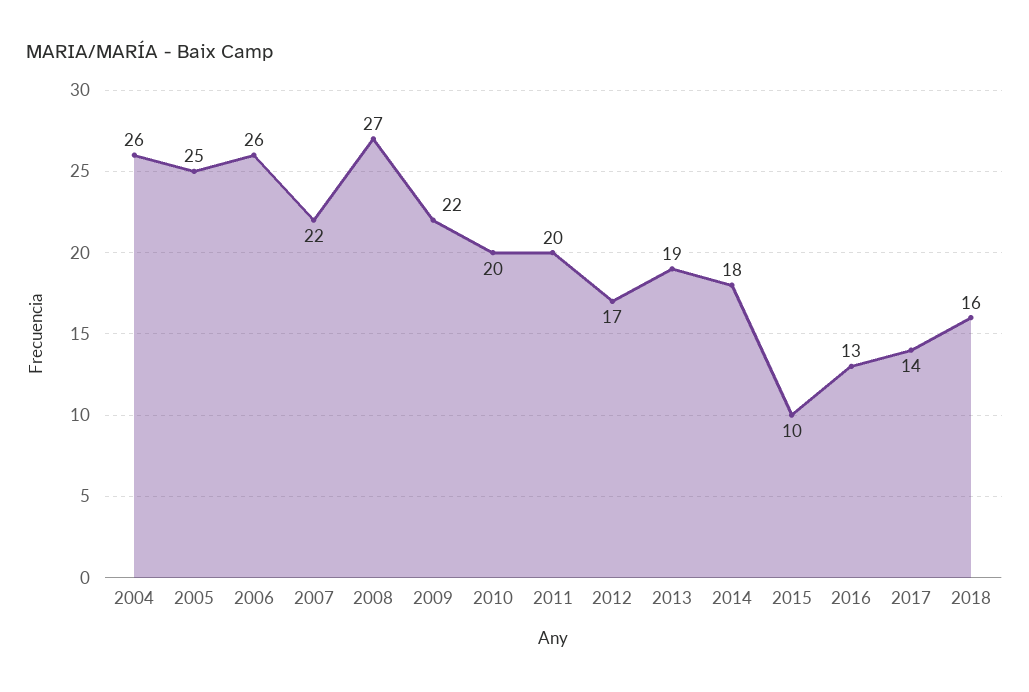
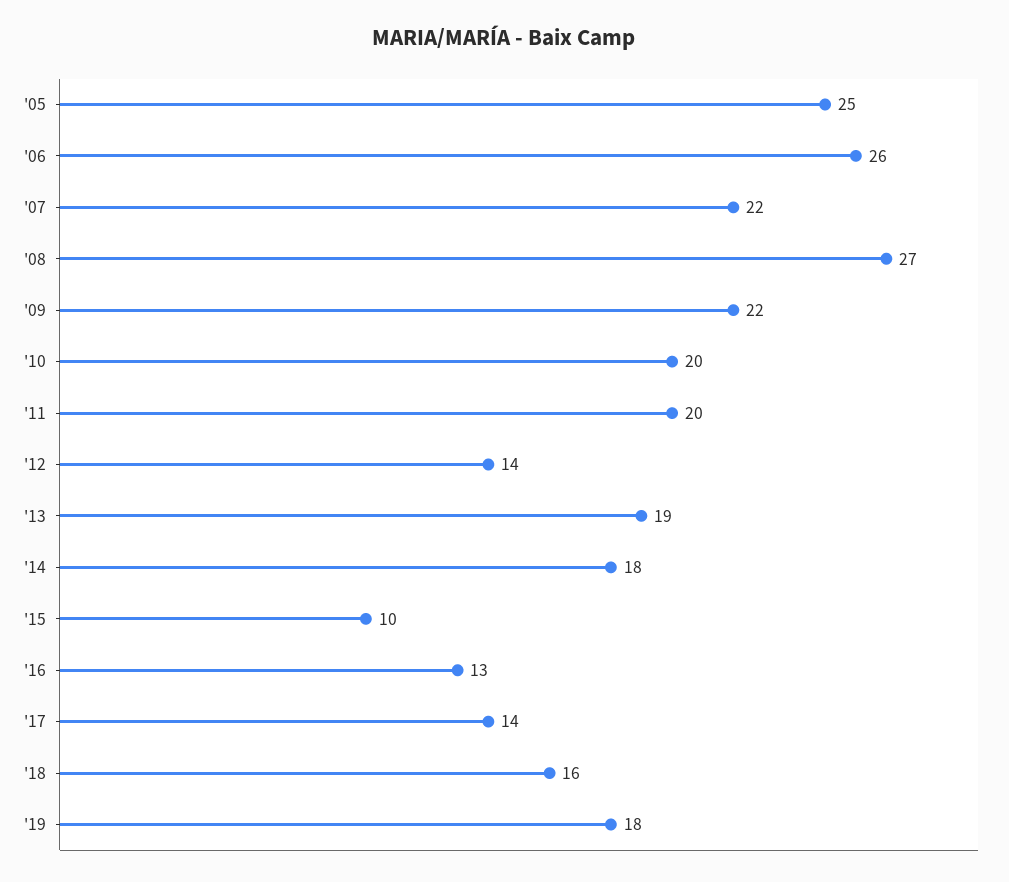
2004: 26 -> none
2012: 17 -> 14
'19: none -> 18

